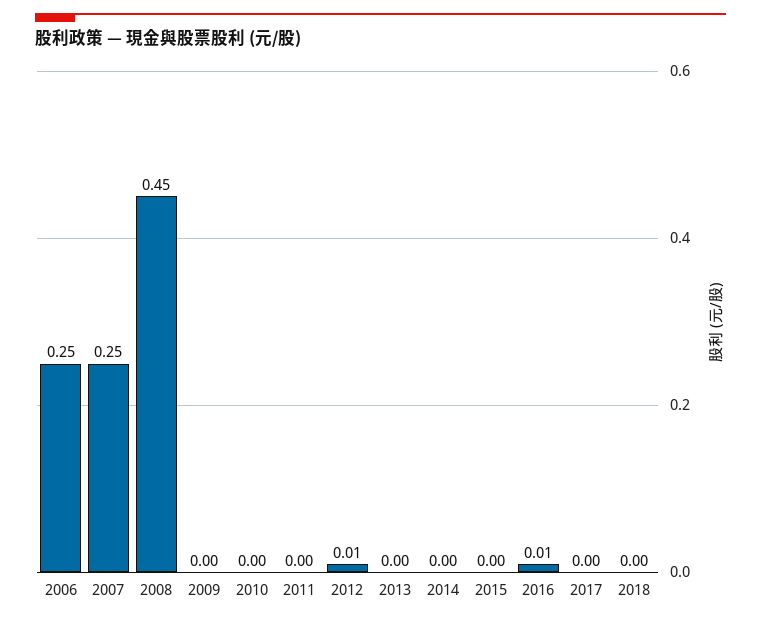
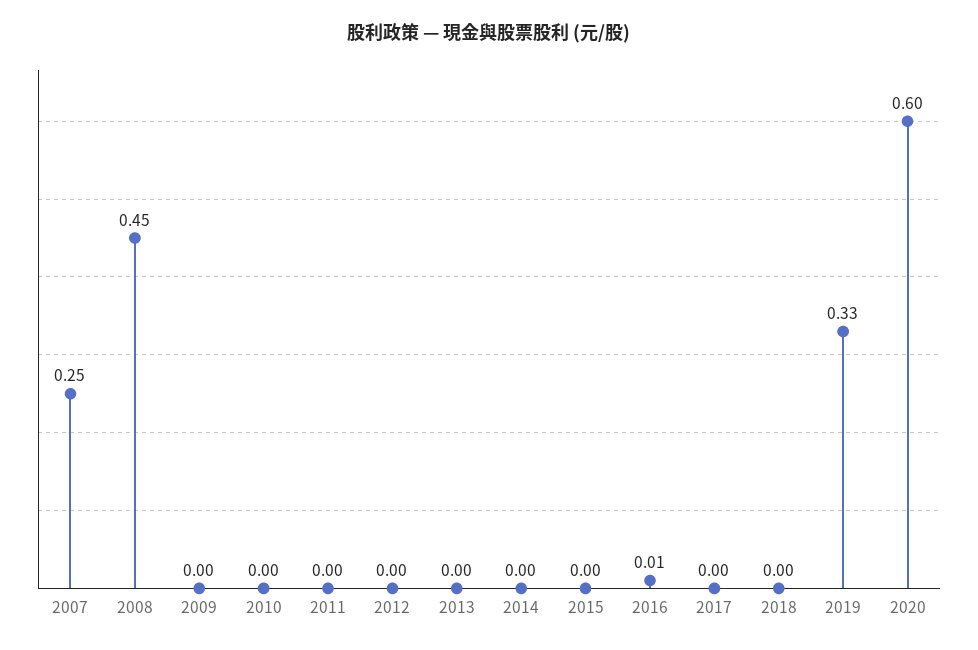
2006: 0.25 -> none
2012: 0.01 -> 0
2019: none -> 0.33
2020: none -> 0.6

